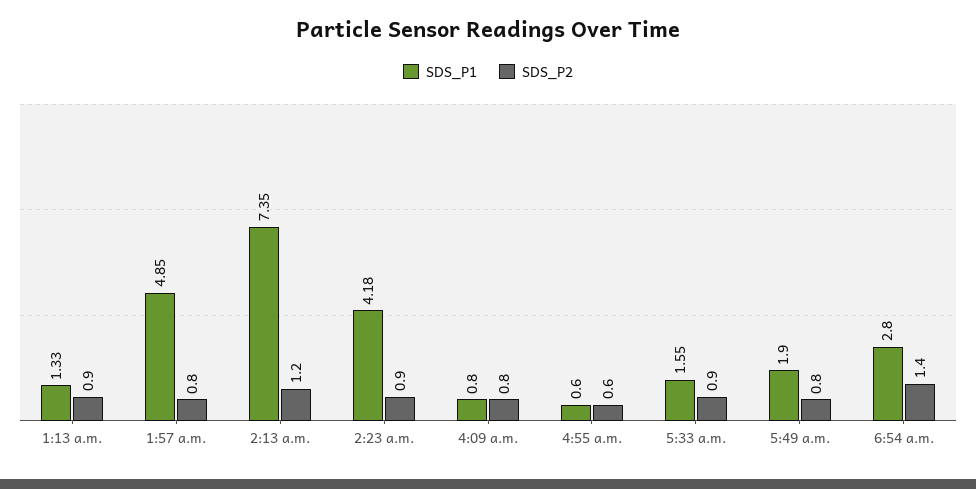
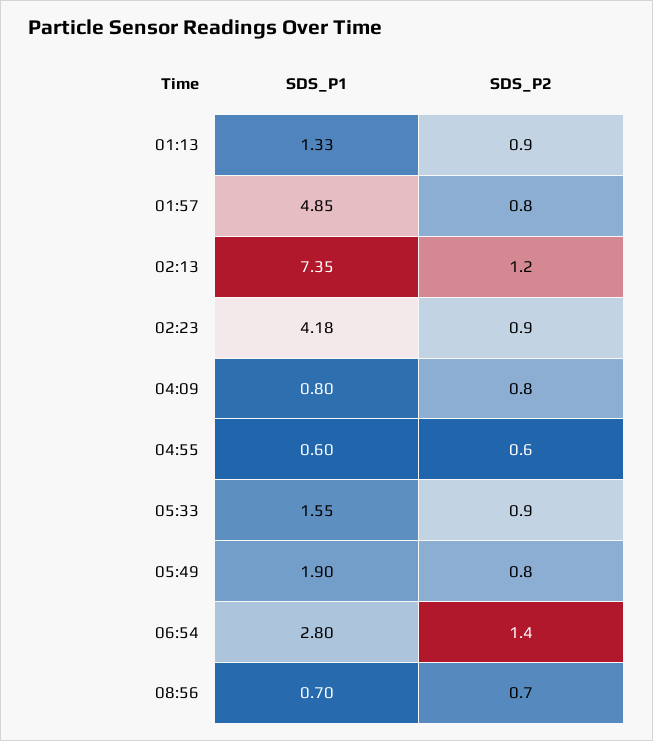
SDS_P1, 08:56: none -> 0.7
SDS_P2, 08:56: none -> 0.7

